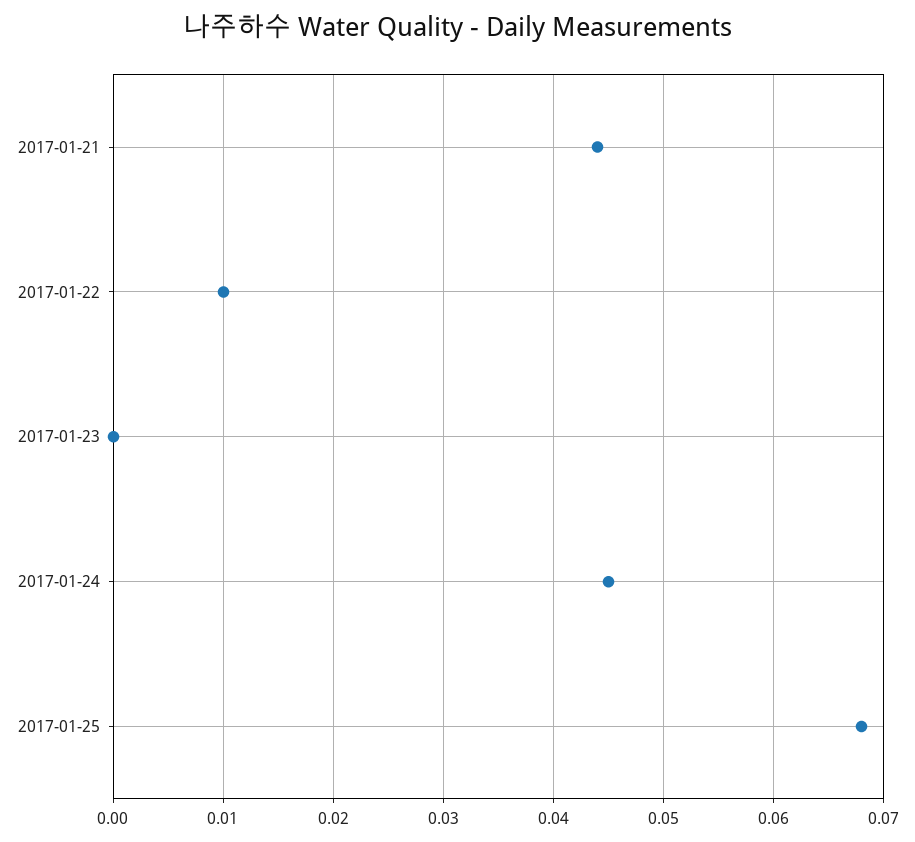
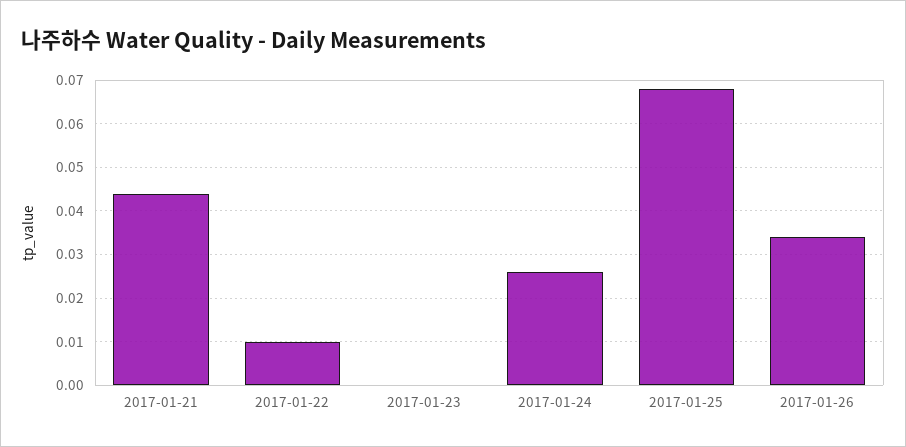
2017-01-24: 0.045 -> 0.025
2017-01-26: none -> 0.035

